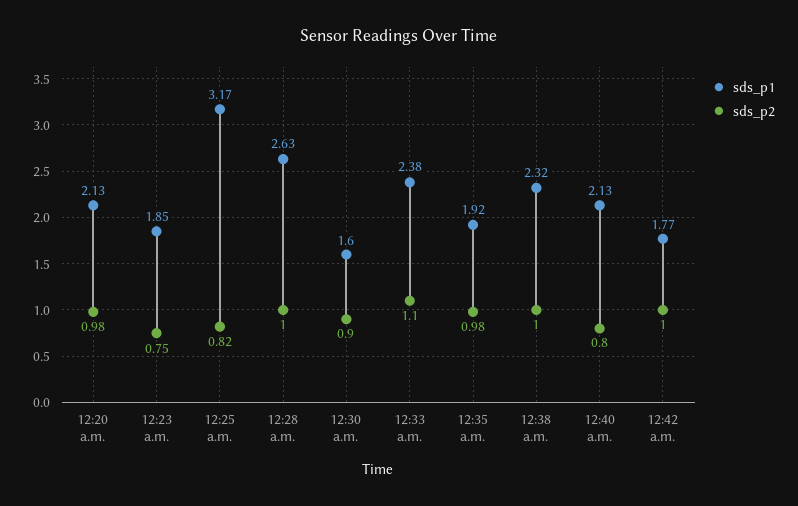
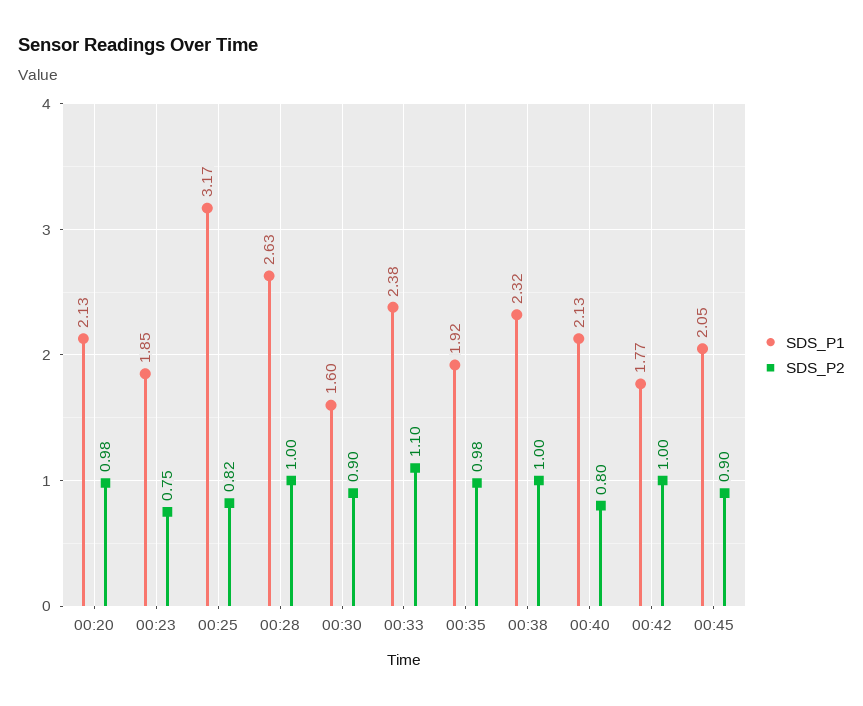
sds_p1, 00:45: none -> 2.05
sds_p2, 00:45: none -> 0.9

